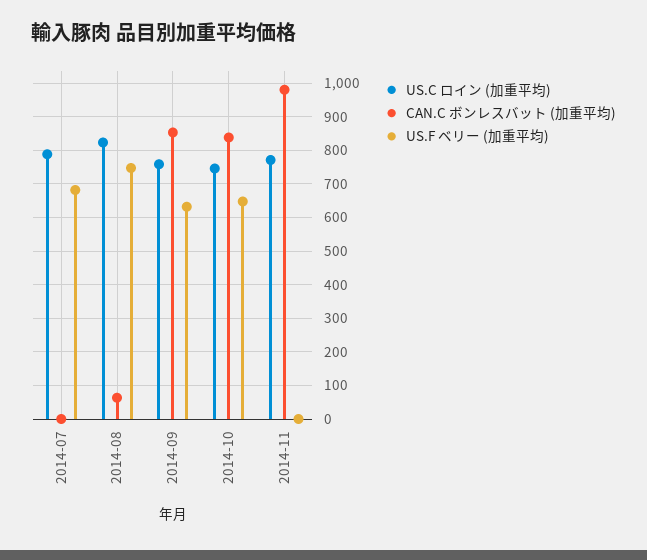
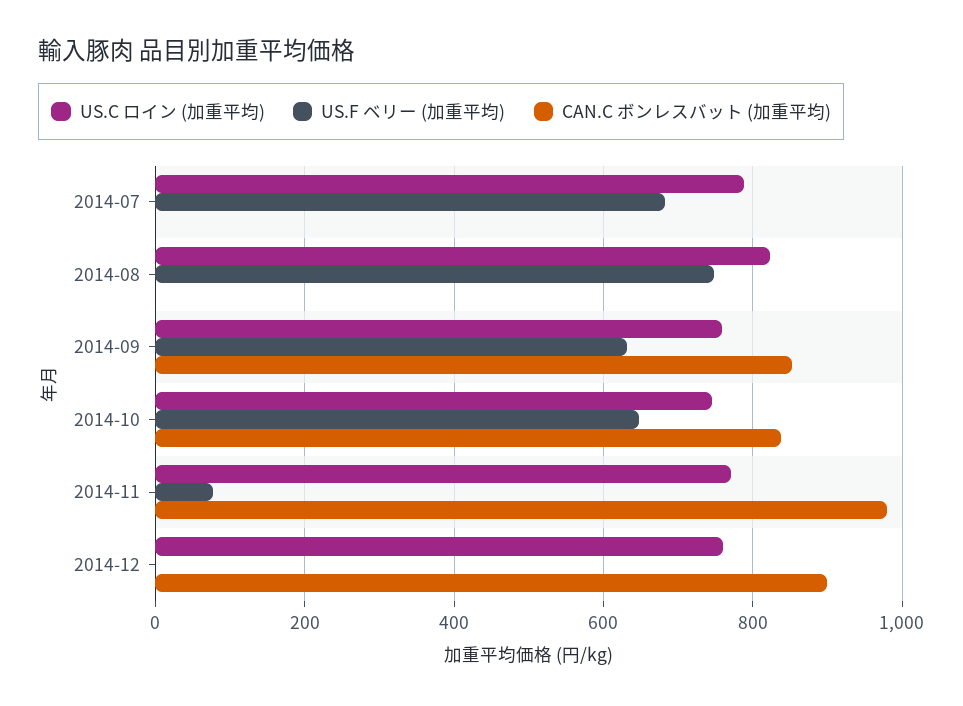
CAN.C ボンレスバット (加重平均), 2014-08: 60 -> 0
US.F ベリー (加重平均), 2014-11: 0 -> 80
US.C ロイン (加重平均), 2014-12: none -> 760
US.F ベリー (加重平均), 2014-12: none -> 0
CAN.C ボンレスバット (加重平均), 2014-12: none -> 900

